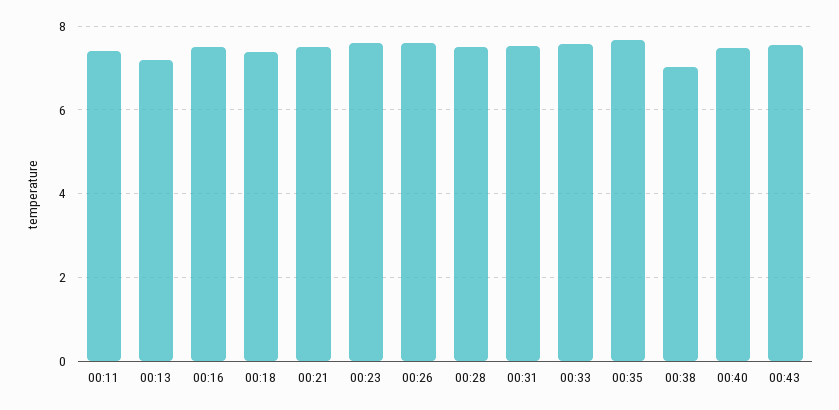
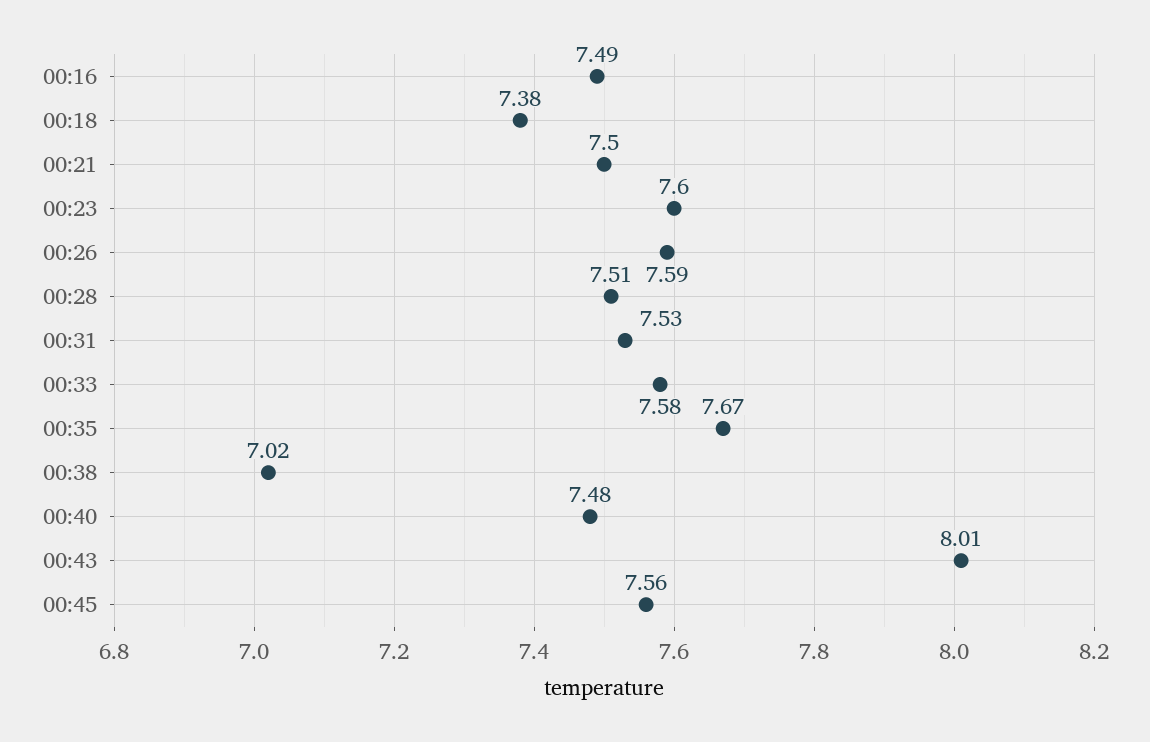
00:11: 7.4 -> none
00:13: 7.2 -> none
00:43: 7.6 -> 8.01
00:45: none -> 7.56

